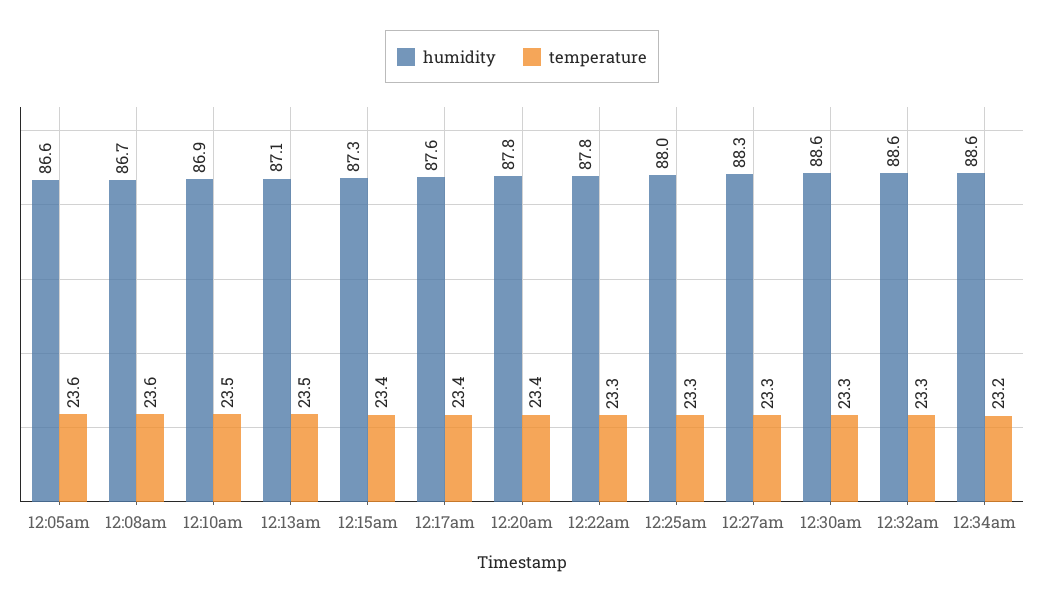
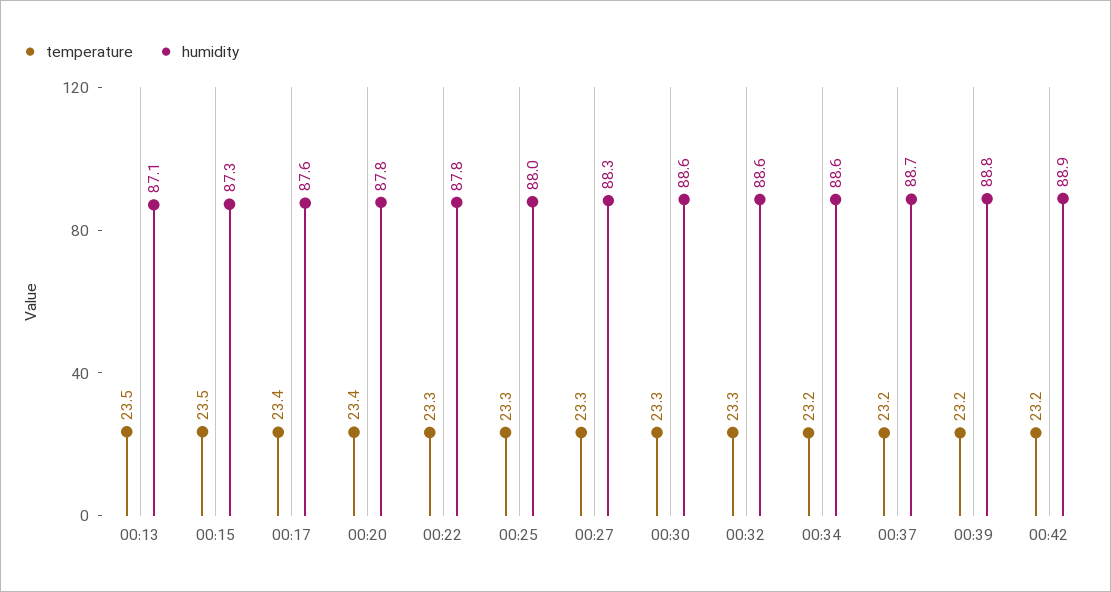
humidity, 12:05am: 86.6 -> none
temperature, 12:05am: 23.6 -> none
humidity, 12:08am: 86.7 -> none
temperature, 12:08am: 23.6 -> none
humidity, 12:10am: 86.9 -> none
temperature, 12:10am: 23.5 -> none
temperature, 12:15am: 23.4 -> 23.5
temperature, 00:37: none -> 23.2
humidity, 00:37: none -> 88.7
temperature, 00:39: none -> 23.2
humidity, 00:39: none -> 88.8
temperature, 00:42: none -> 23.2
humidity, 00:42: none -> 88.9

